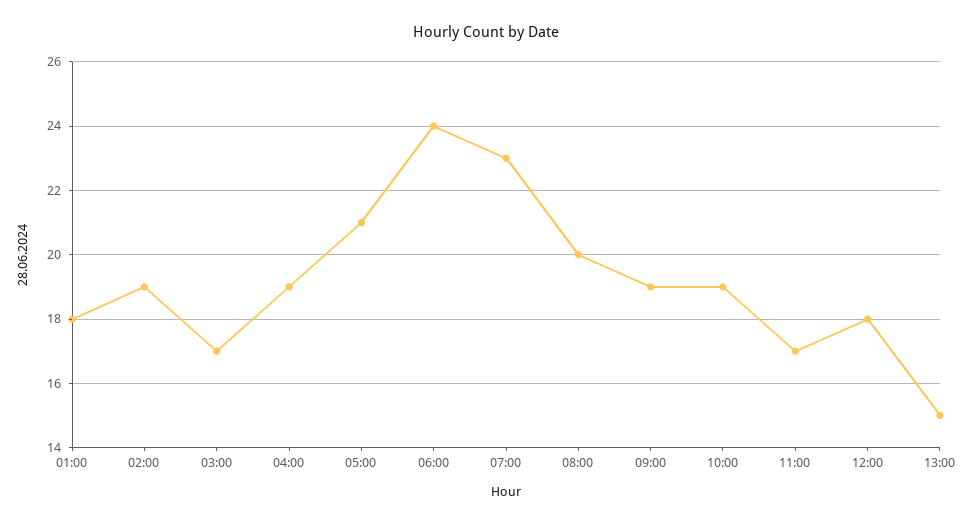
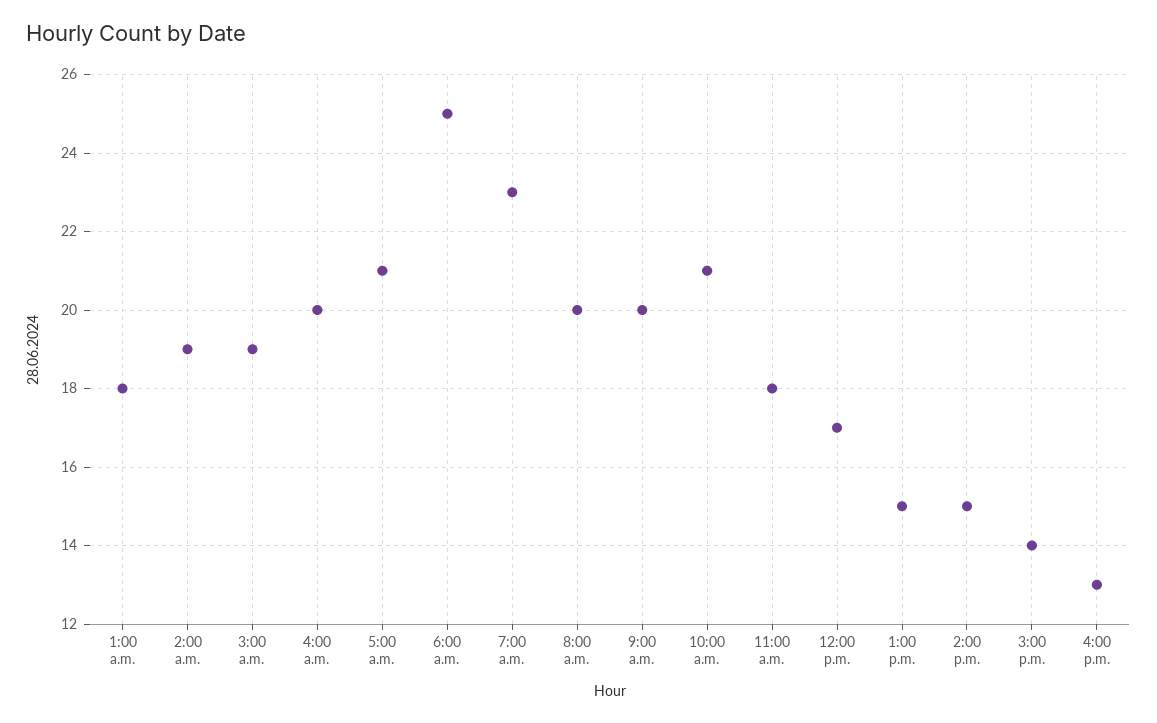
03:00: 17 -> 19
04:00: 19 -> 20
06:00: 24 -> 25
09:00: 19 -> 20
10:00: 19 -> 21
11:00: 17 -> 18
12:00: 18 -> 17
2:00 p.m.: none -> 15
3:00 p.m.: none -> 14
4:00 p.m.: none -> 13

